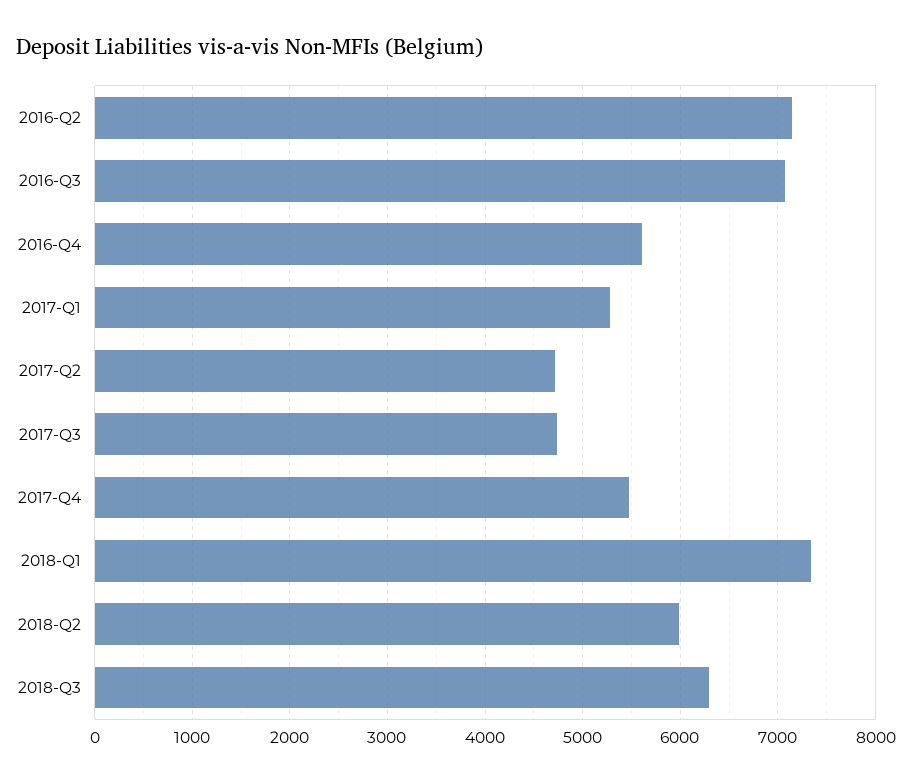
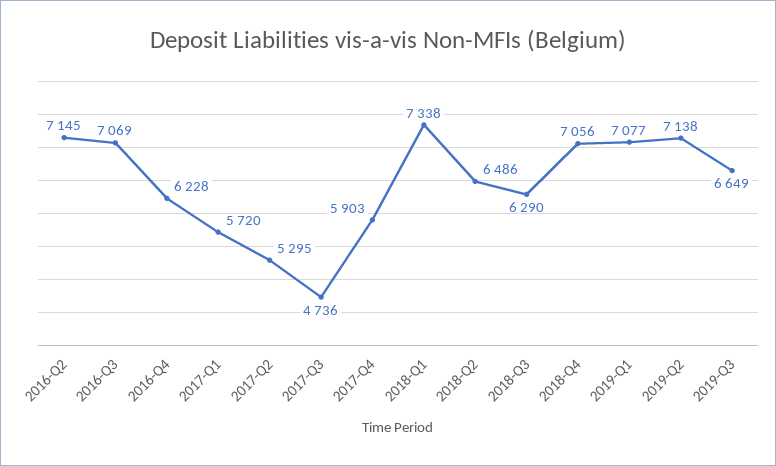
2016-Q4: 5600 -> 6228
2017-Q1: 5300 -> 5720
2017-Q2: 4700 -> 5295
2017-Q4: 5500 -> 5903
2018-Q2: 6000 -> 6486
2018-Q4: none -> 7056
2019-Q1: none -> 7077
2019-Q2: none -> 7138
2019-Q3: none -> 6649

